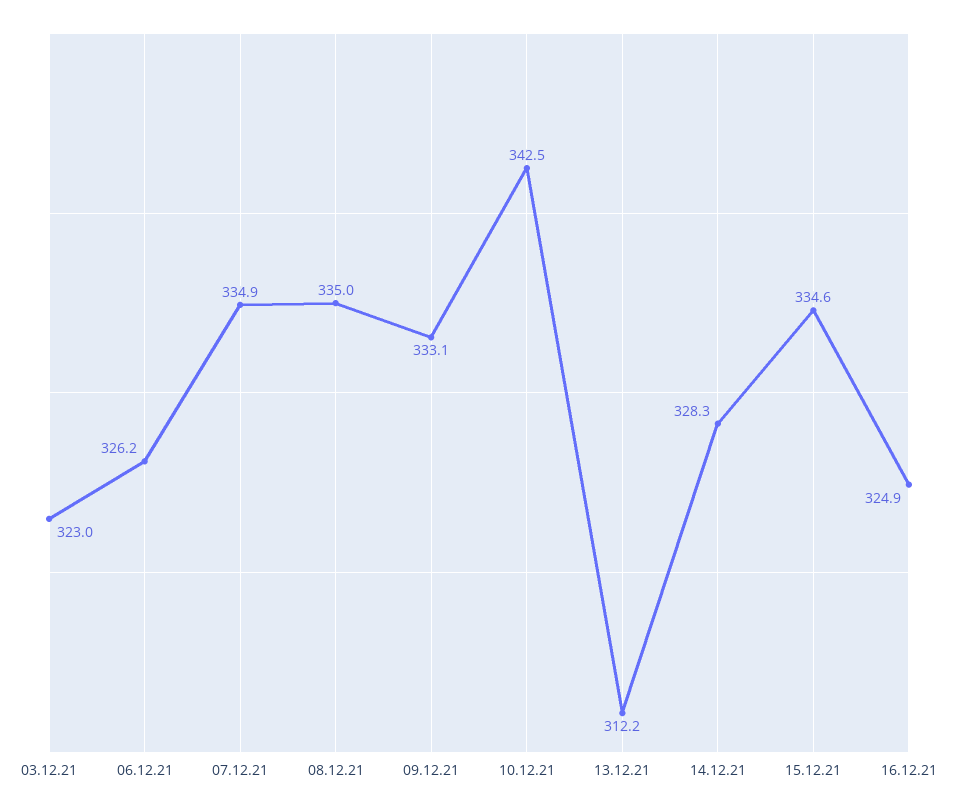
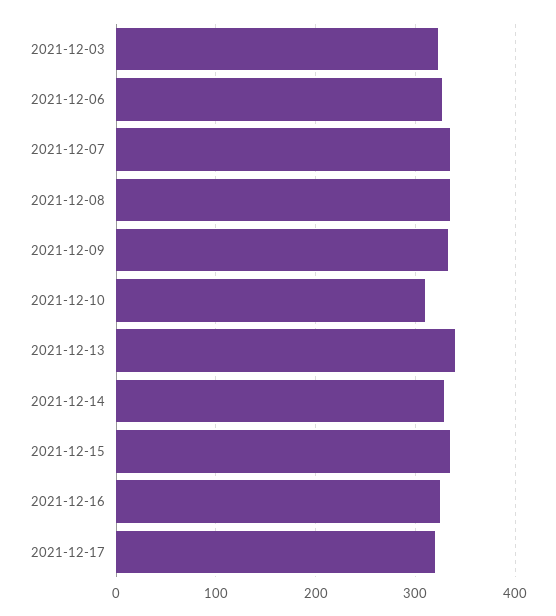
10.12.21: 342.5 -> 310
13.12.21: 312.2 -> 340
2021-12-17: none -> 320

